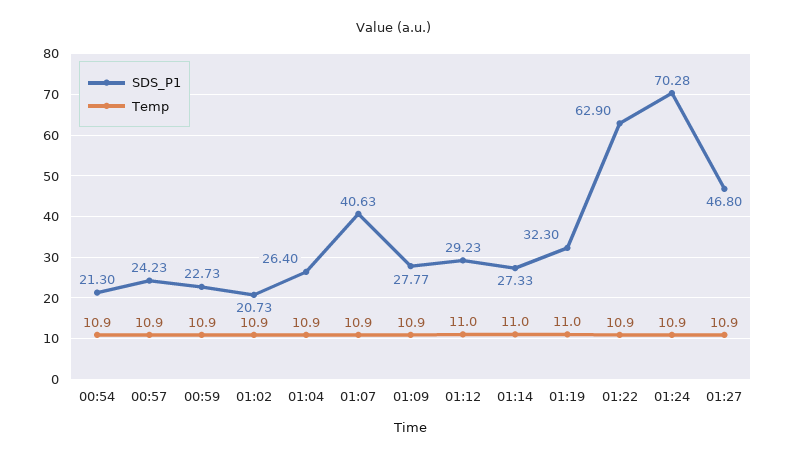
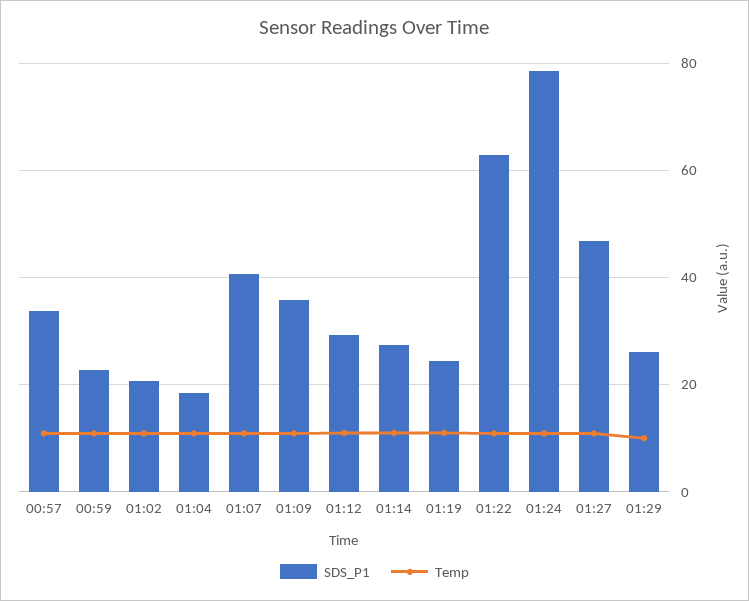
SDS_P1, 00:54: 21.3 -> none
Temp, 00:54: 10.9 -> none
SDS_P1, 00:57: 24.23 -> 34
SDS_P1, 01:04: 26.4 -> 18
SDS_P1, 01:09: 27.77 -> 36
SDS_P1, 01:19: 32.3 -> 24
SDS_P1, 01:24: 70.28 -> 78
SDS_P1, 01:29: none -> 26
Temp, 01:29: none -> 10

